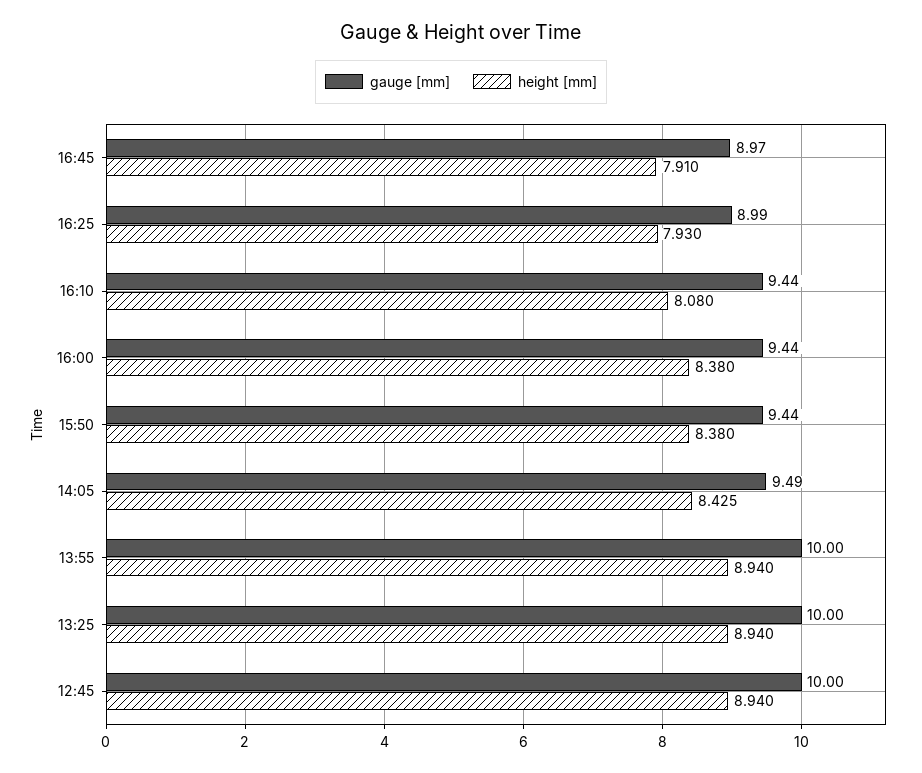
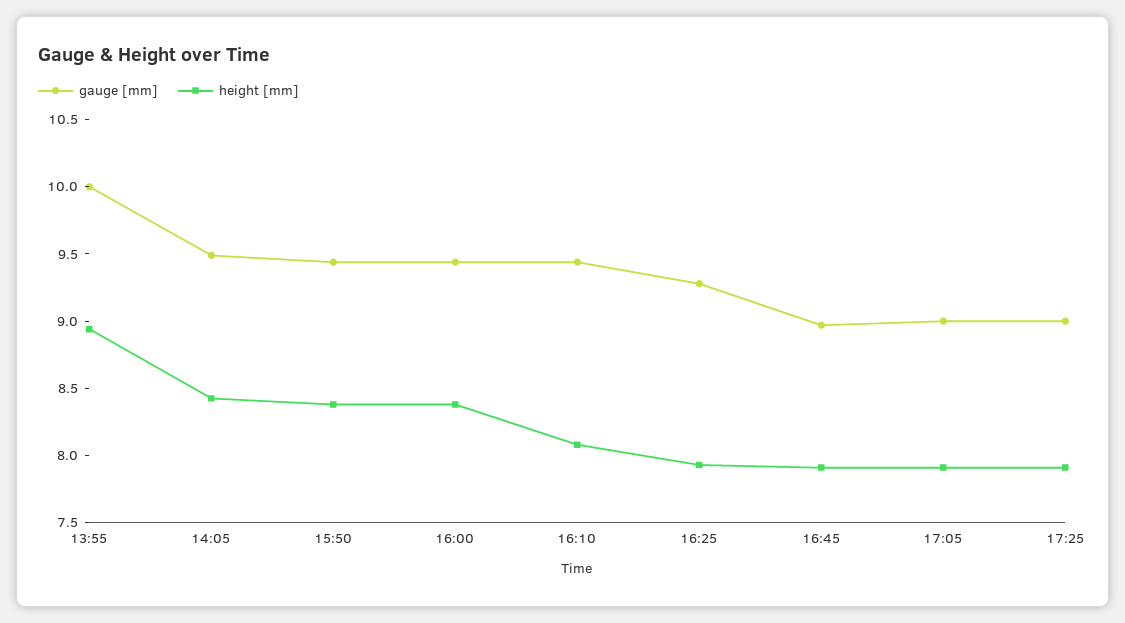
gauge [mm], 16:25: 8.99 -> 9.3
gauge [mm], 13:25: 10 -> none
height [mm], 13:25: 8.94 -> none
gauge [mm], 12:45: 10 -> none
height [mm], 12:45: 8.94 -> none
gauge [mm], 17:05: none -> 9
height [mm], 17:05: none -> 7.9
gauge [mm], 17:25: none -> 9
height [mm], 17:25: none -> 7.9

